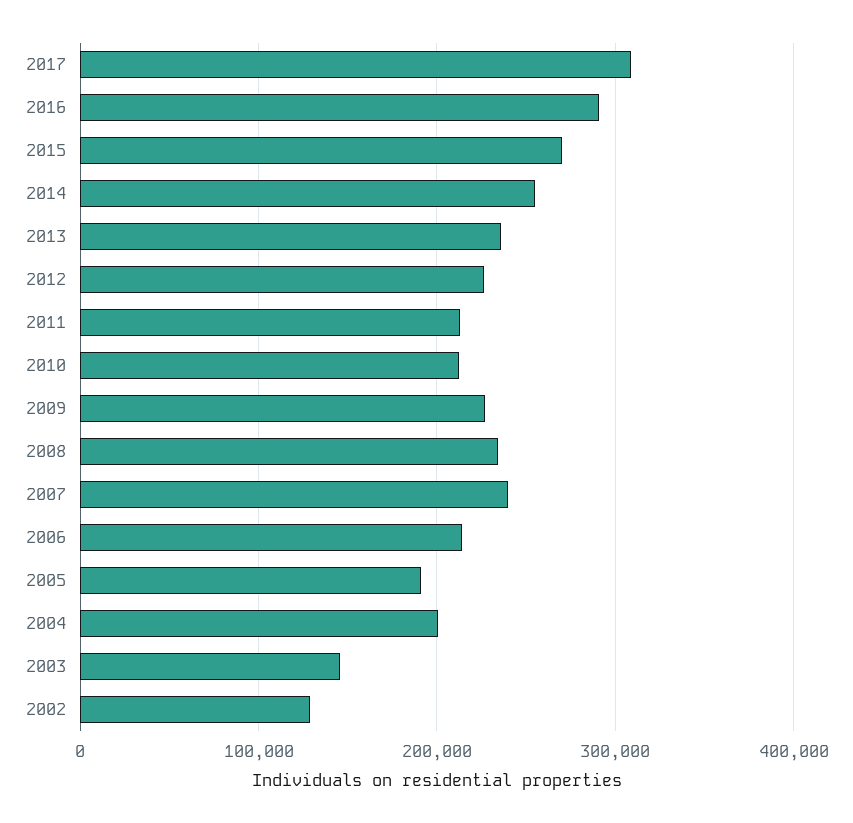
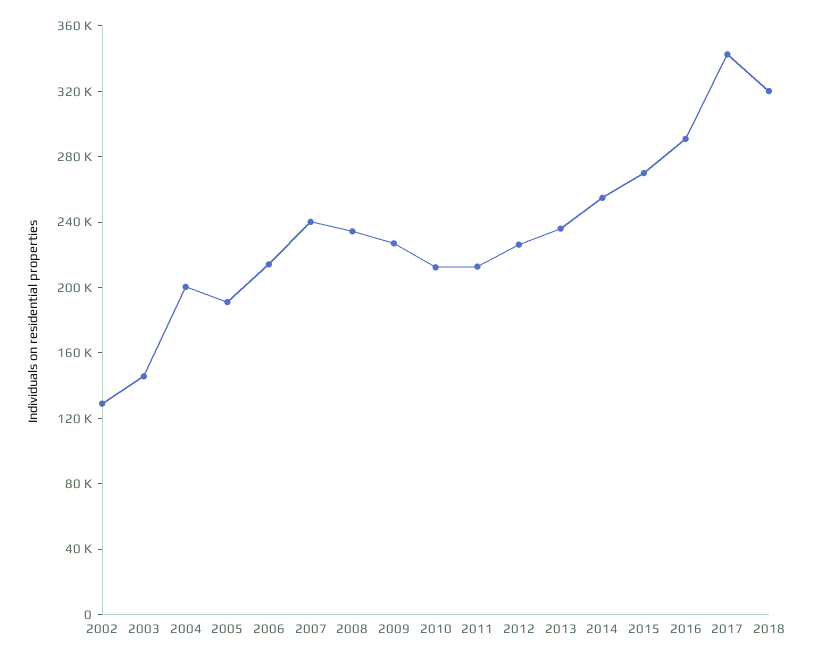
2017: 310000 -> 340000
2018: none -> 320000

